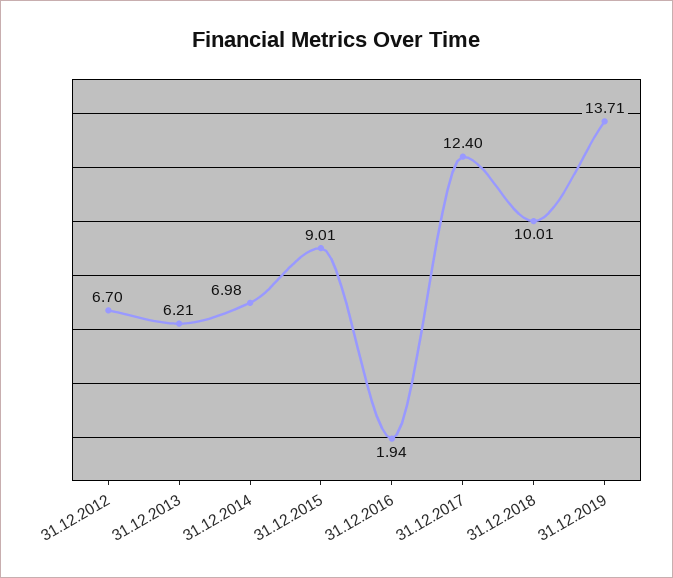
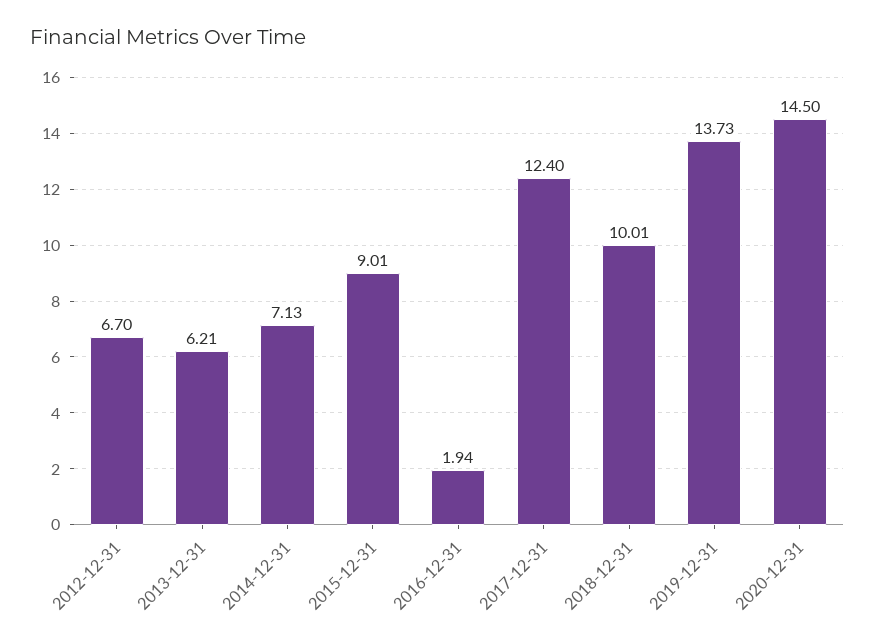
31.12.2014: 6.98 -> 7.13
31.12.2019: 13.71 -> 13.73
2020-12-31: none -> 14.5

